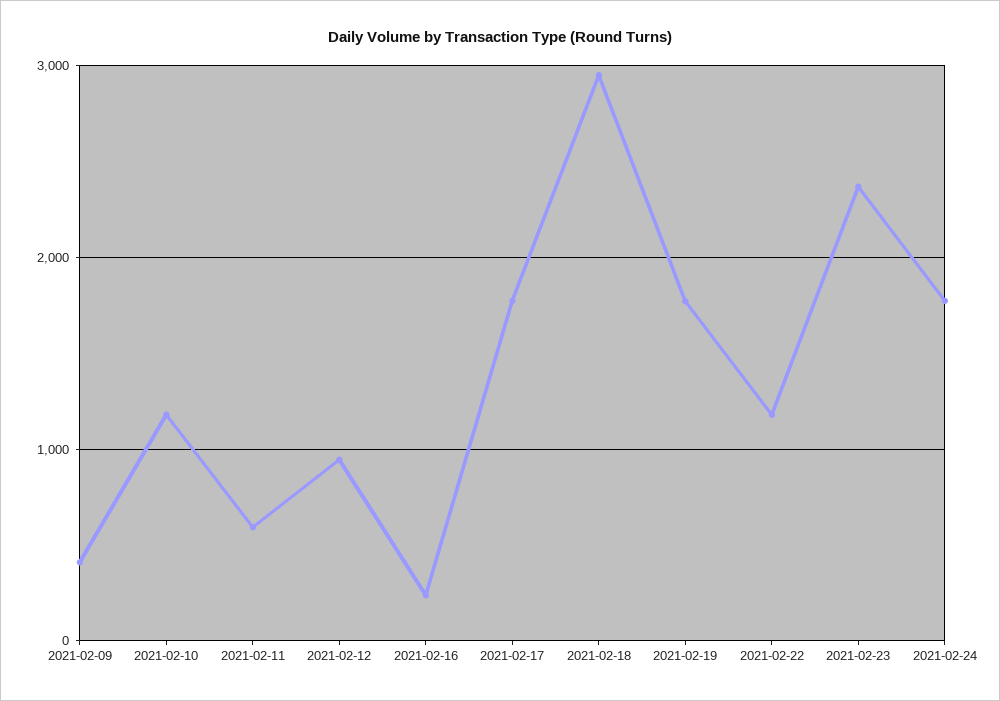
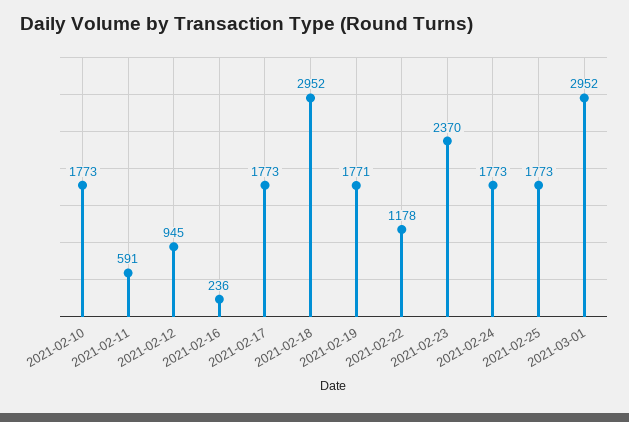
2021-02-09: 400 -> none
2021-02-10: 1200 -> 1773
2021-02-25: none -> 1773
2021-03-01: none -> 2952

